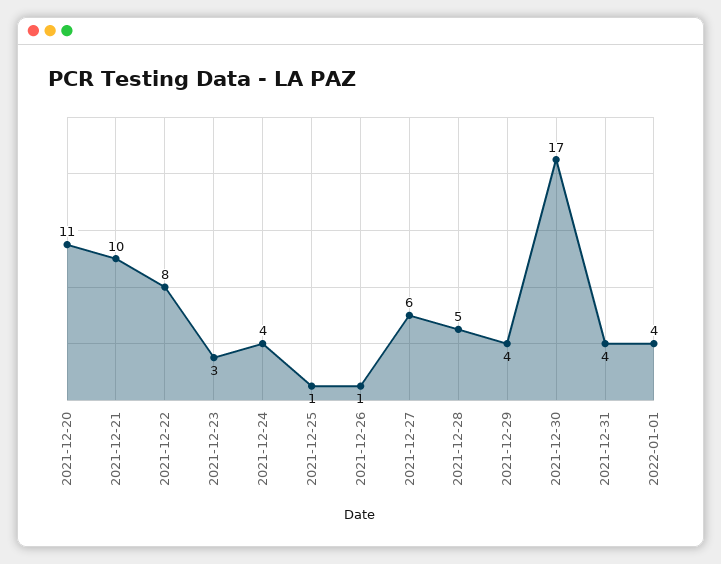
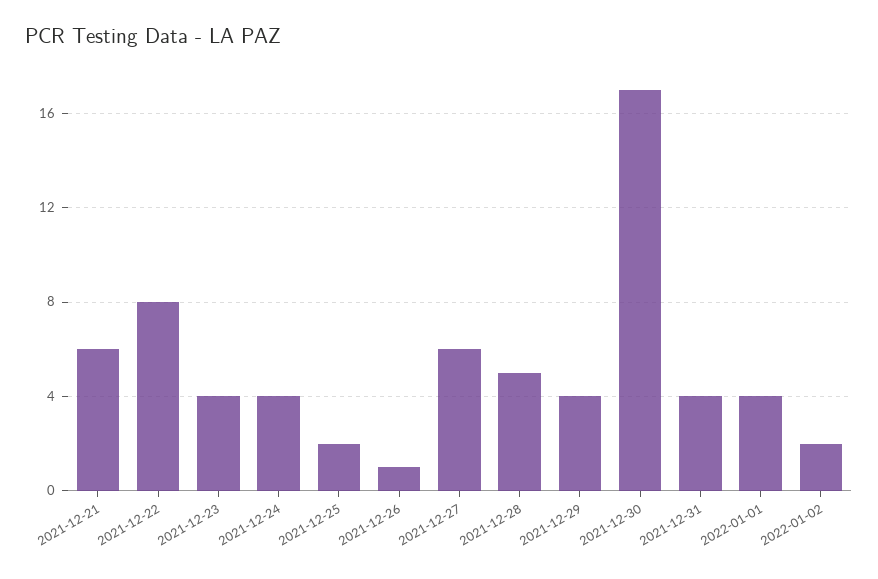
2021-12-20: 11 -> none
2021-12-21: 10 -> 6
2021-12-23: 3 -> 4
2021-12-25: 1 -> 2
2022-01-02: none -> 2

